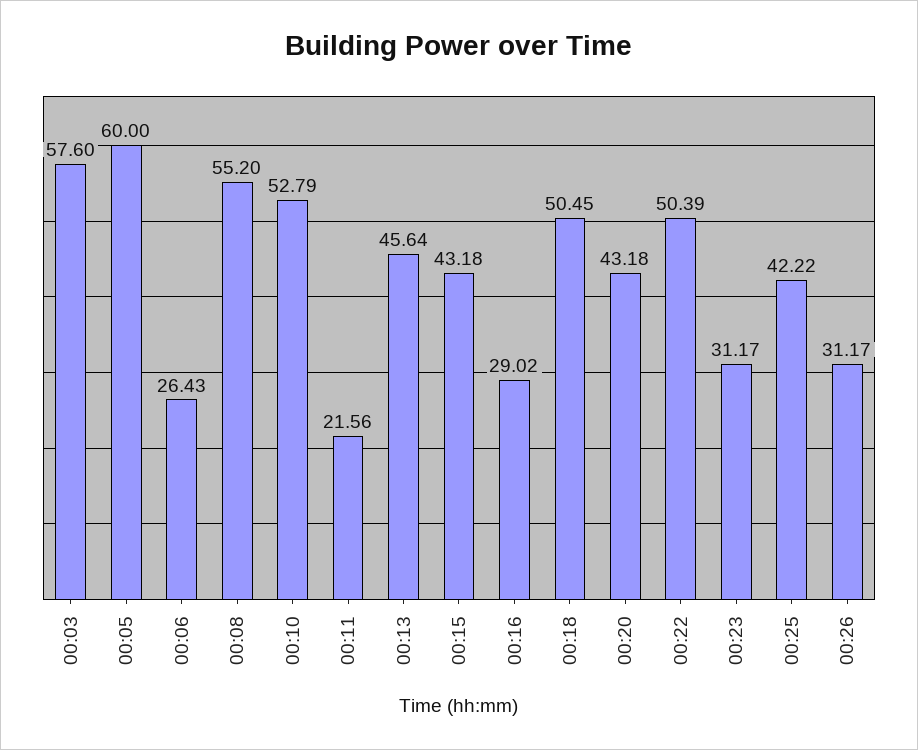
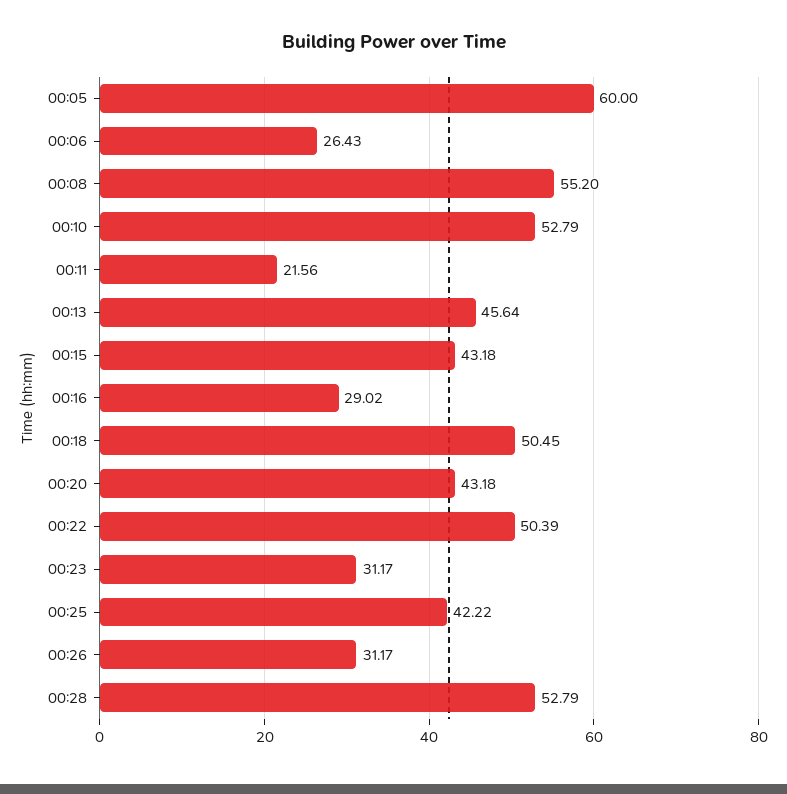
00:03: 57.6 -> none
00:28: none -> 52.79

